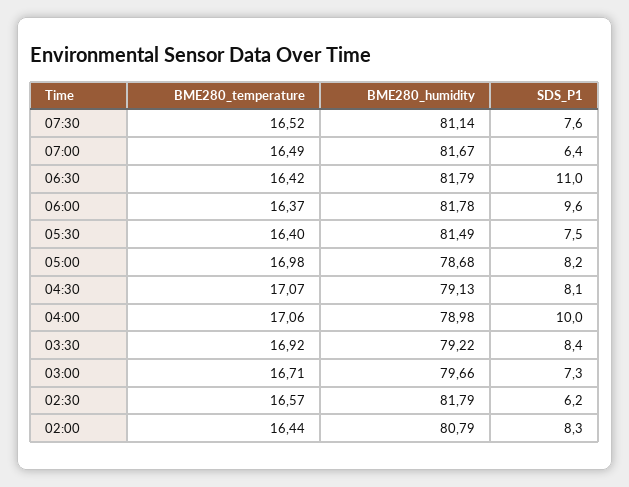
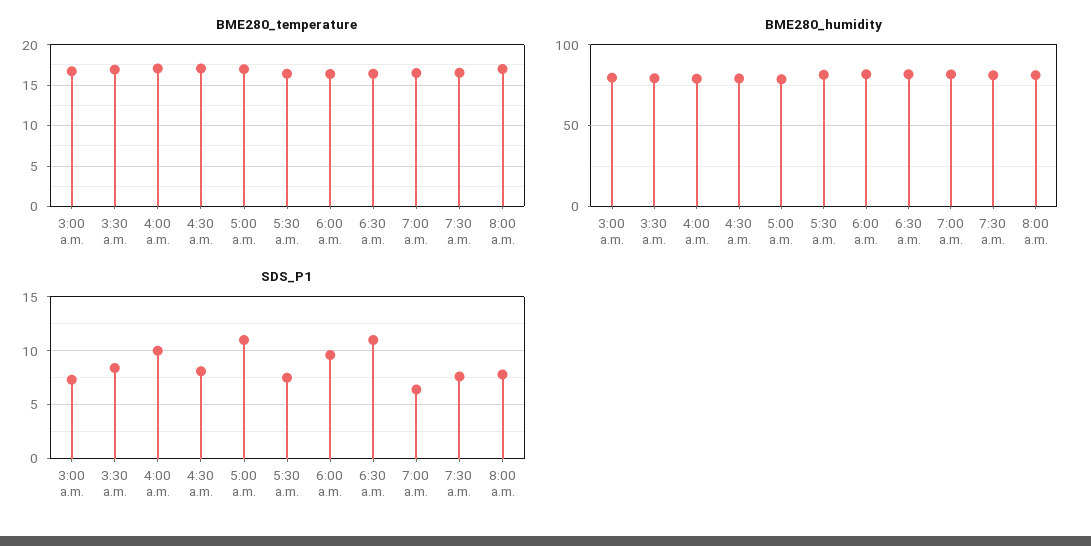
SDS_P1, 05:00: 8.2 -> 11
BME280_temperature, 02:30: 16.57 -> none
BME280_humidity, 02:30: 81.79 -> none
SDS_P1, 02:30: 6.2 -> none
BME280_temperature, 02:00: 16.44 -> none
BME280_humidity, 02:00: 80.79 -> none
SDS_P1, 02:00: 8.3 -> none
BME280_temperature, 8:00 a.m.: none -> 17
BME280_humidity, 8:00 a.m.: none -> 80
SDS_P1, 8:00 a.m.: none -> 8

